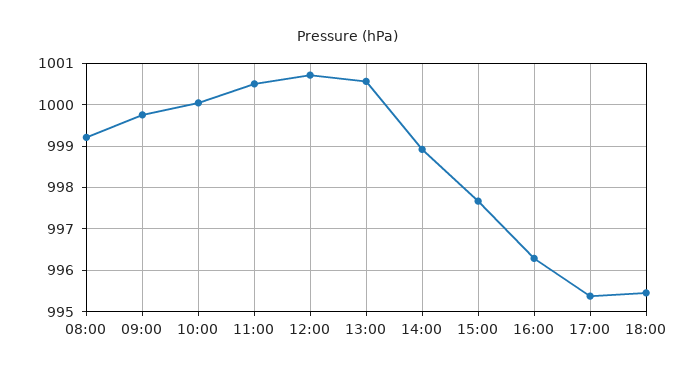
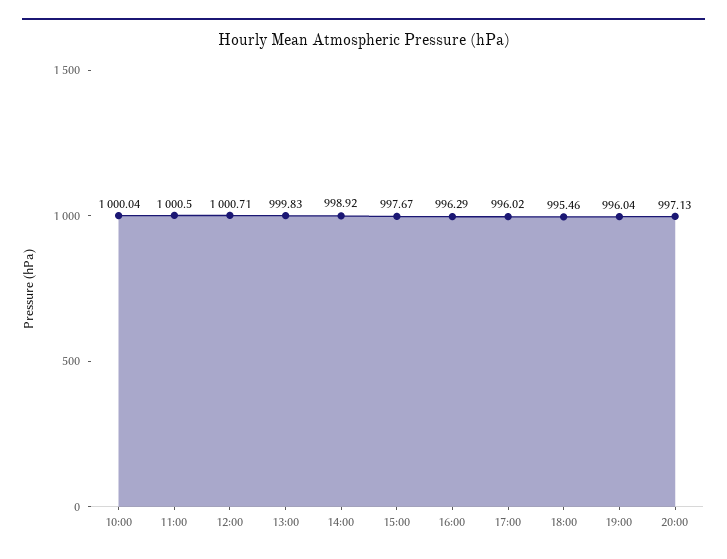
08:00: 999.2 -> none
09:00: 999.8 -> none
13:00: 1000.6 -> 999.83
17:00: 995.4 -> 996.02
19:00: none -> 996.04
20:00: none -> 997.13

